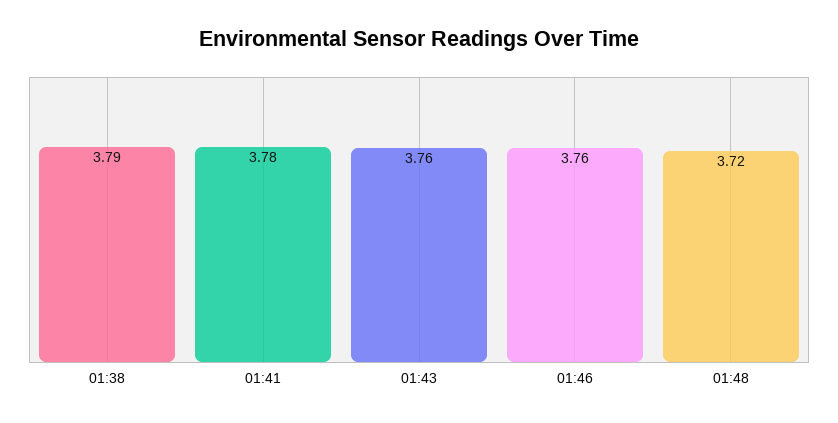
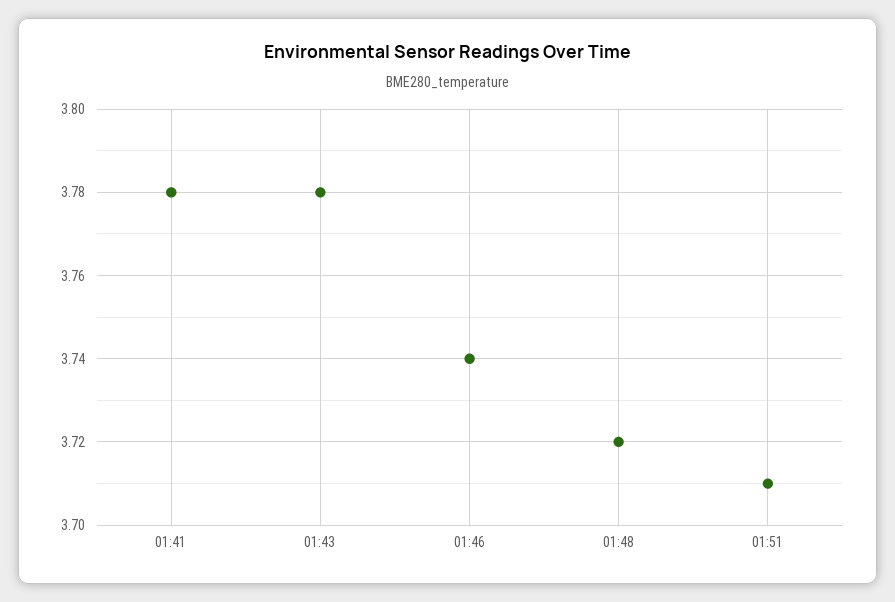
01:38: 3.79 -> none
01:43: 3.76 -> 3.78
01:46: 3.76 -> 3.74
01:51: none -> 3.71

